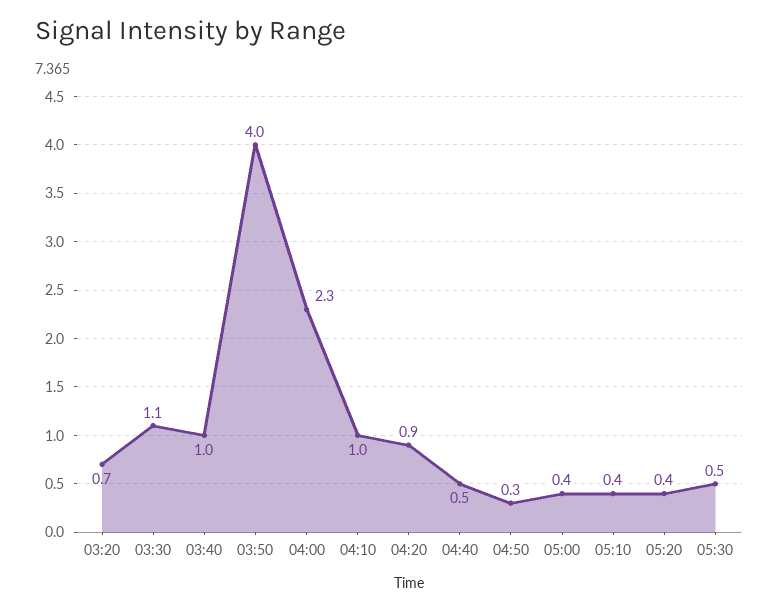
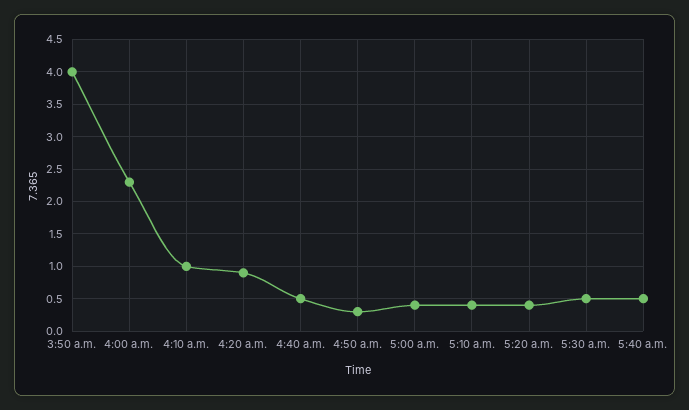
03:20: 0.7 -> none
03:30: 1.1 -> none
03:40: 1 -> none
5:40 a.m.: none -> 0.5

